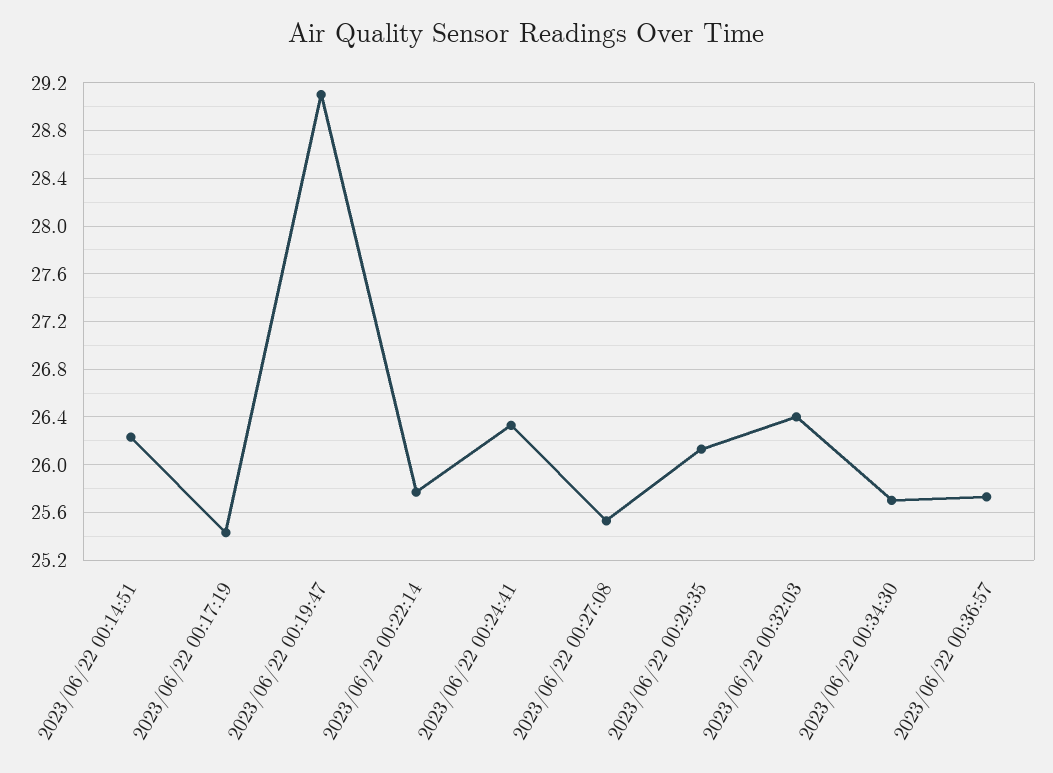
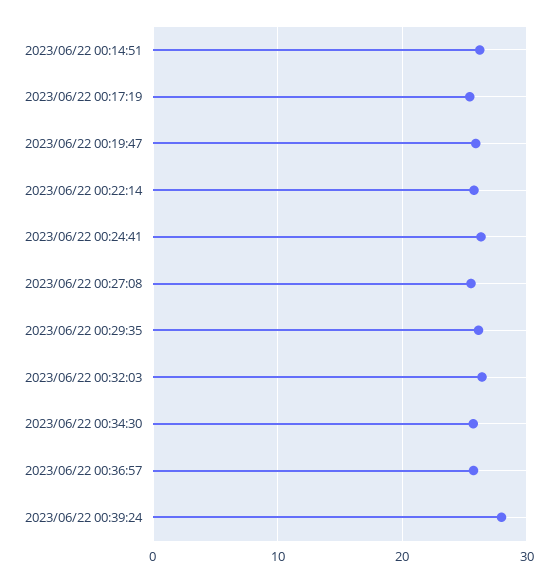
2023/06/22 00:19:47: 29.1 -> 26
2023/06/22 00:39:24: none -> 28

